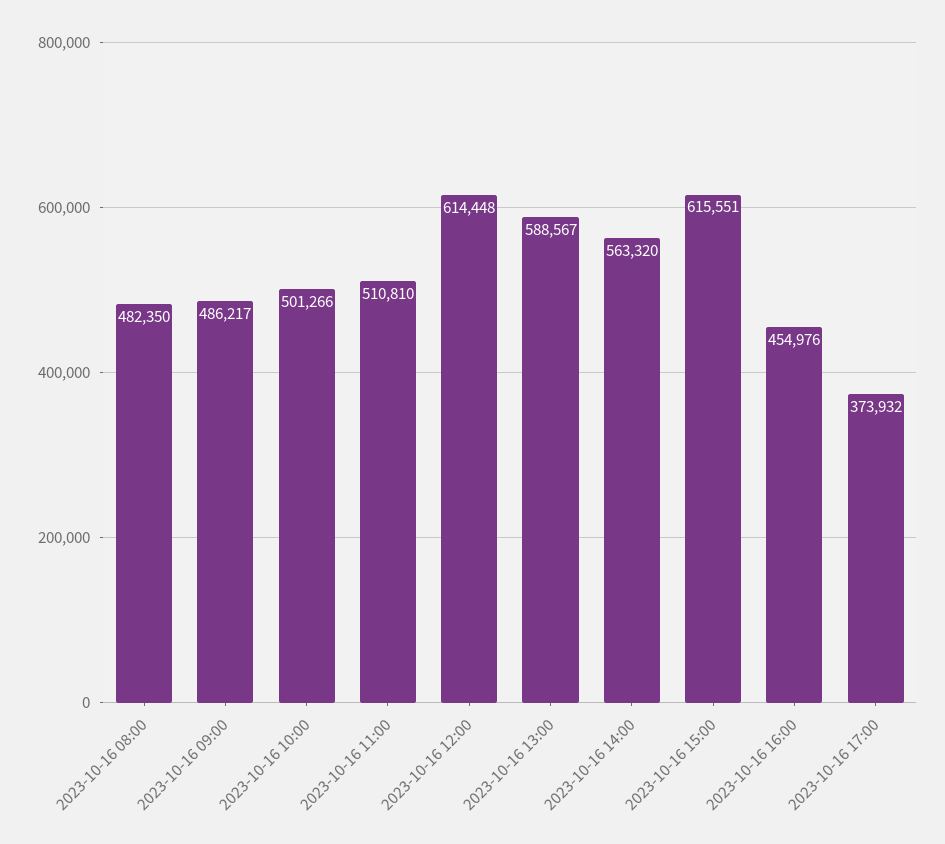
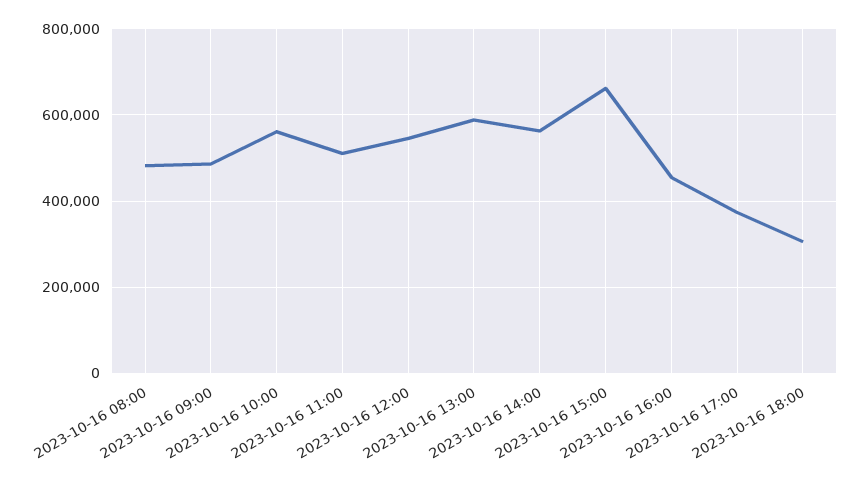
2023-10-16 10:00: 501266 -> 560000
2023-10-16 12:00: 614448 -> 540000
2023-10-16 15:00: 615551 -> 660000
2023-10-16 18:00: none -> 300000

